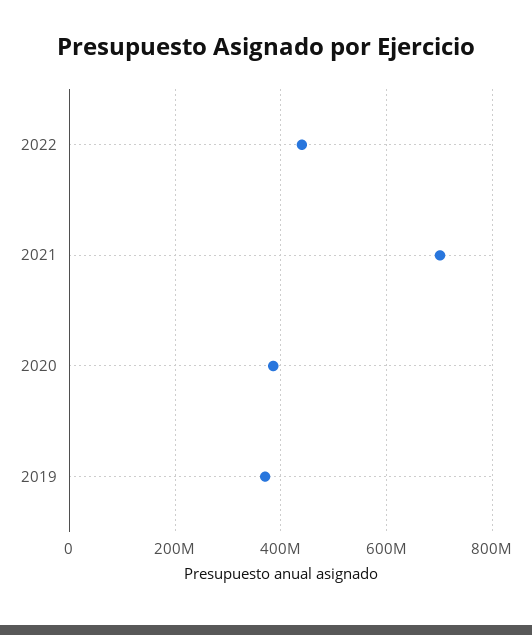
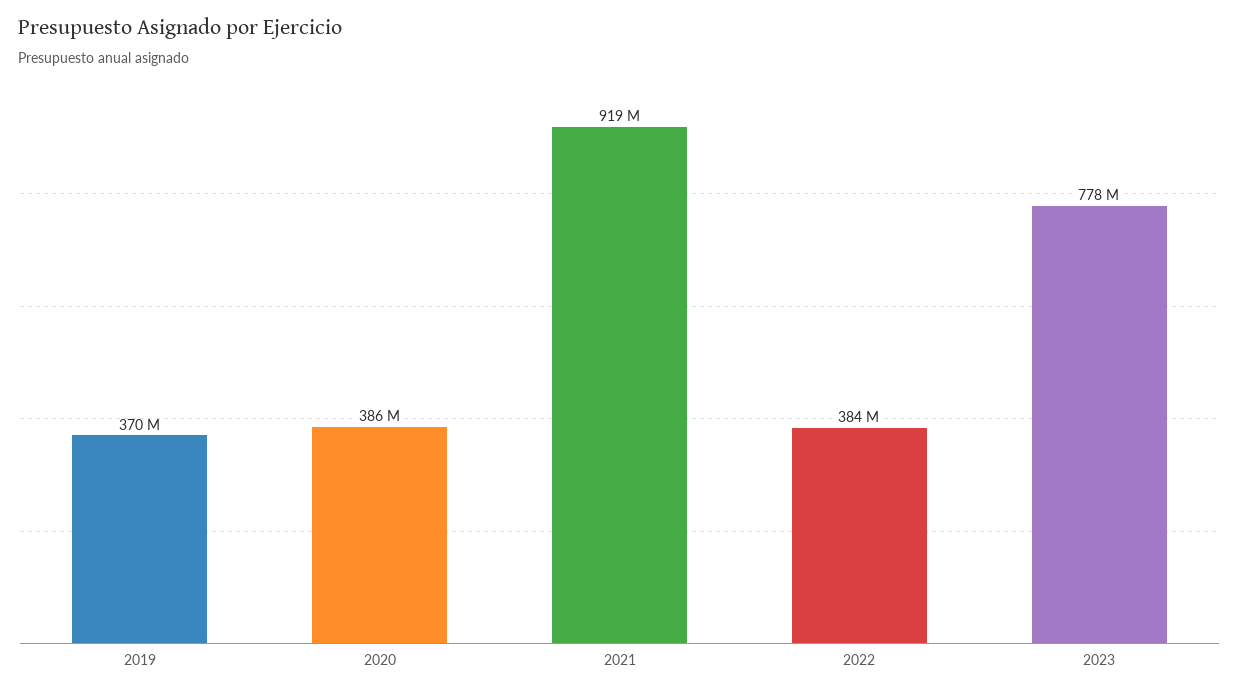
2022: 440000000 -> 384000000
2021: 700000000 -> 919000000
2023: none -> 778000000

